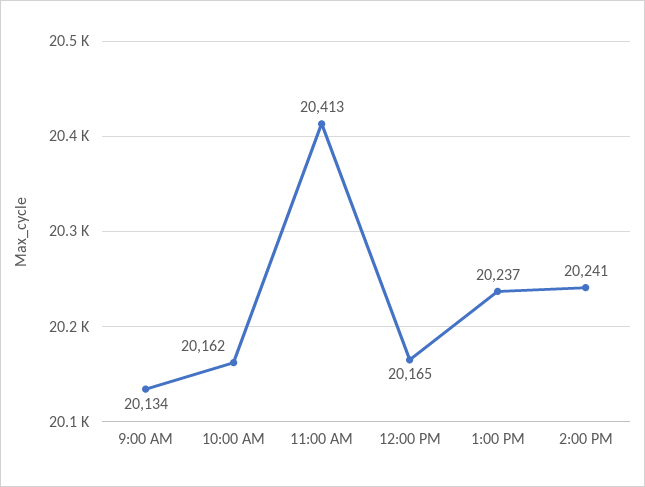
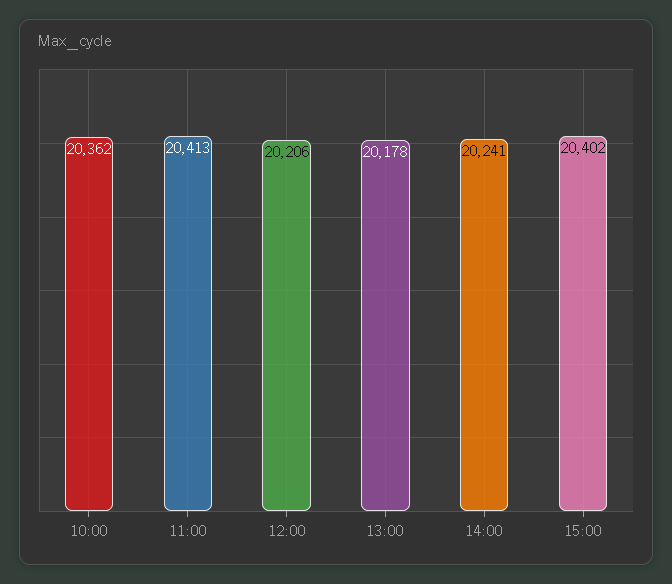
9:00 AM: 20134 -> none
10:00 AM: 20162 -> 20362
12:00 PM: 20165 -> 20206
1:00 PM: 20237 -> 20178
15:00: none -> 20402

